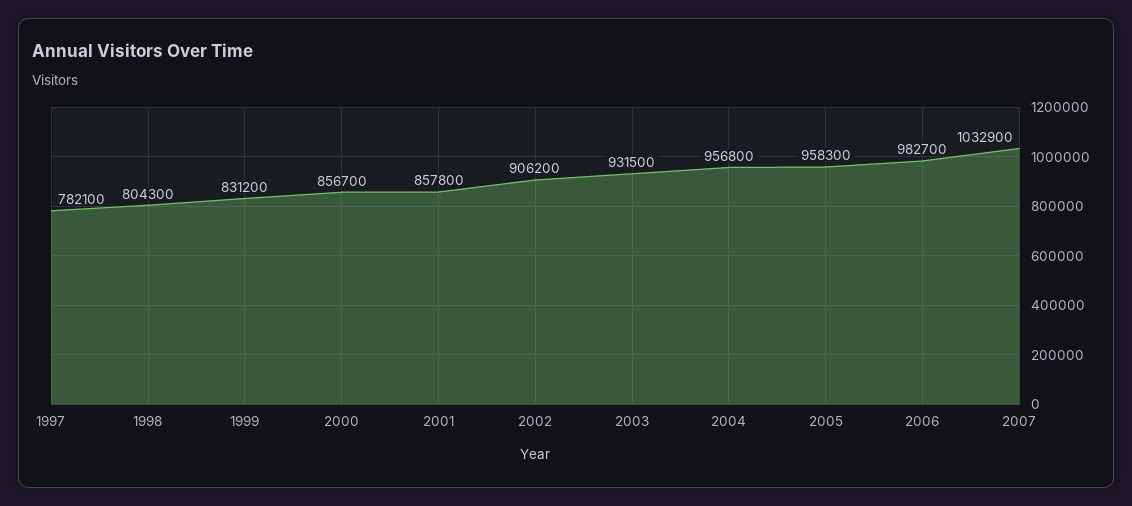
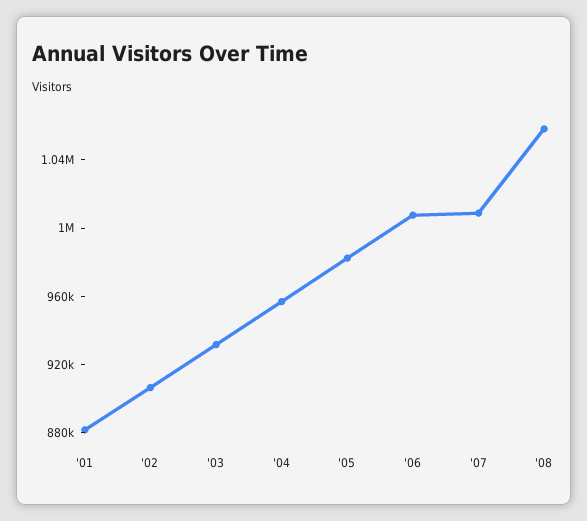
1997: 782100 -> none
1998: 804300 -> none
1999: 831200 -> none
2000: 856700 -> none
2001: 857800 -> 880000
2005: 958300 -> 980000
2006: 982700 -> 1010000
2007: 1032900 -> 1010000
'08: none -> 1060000

